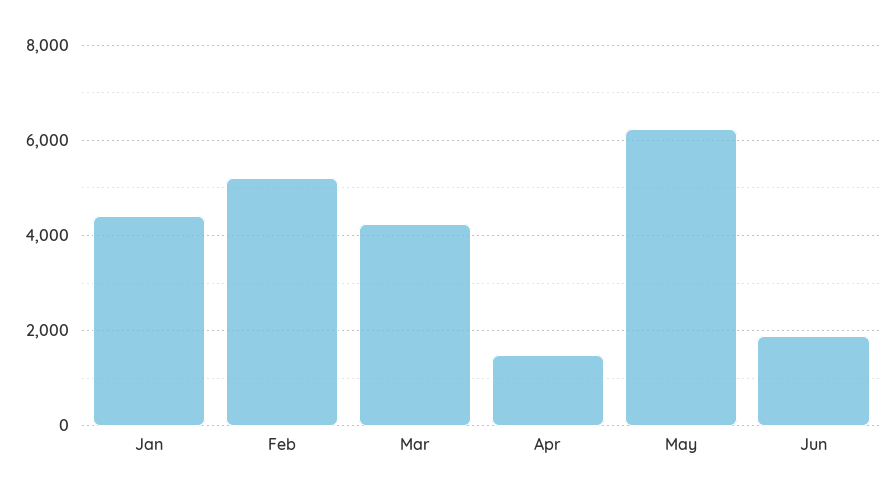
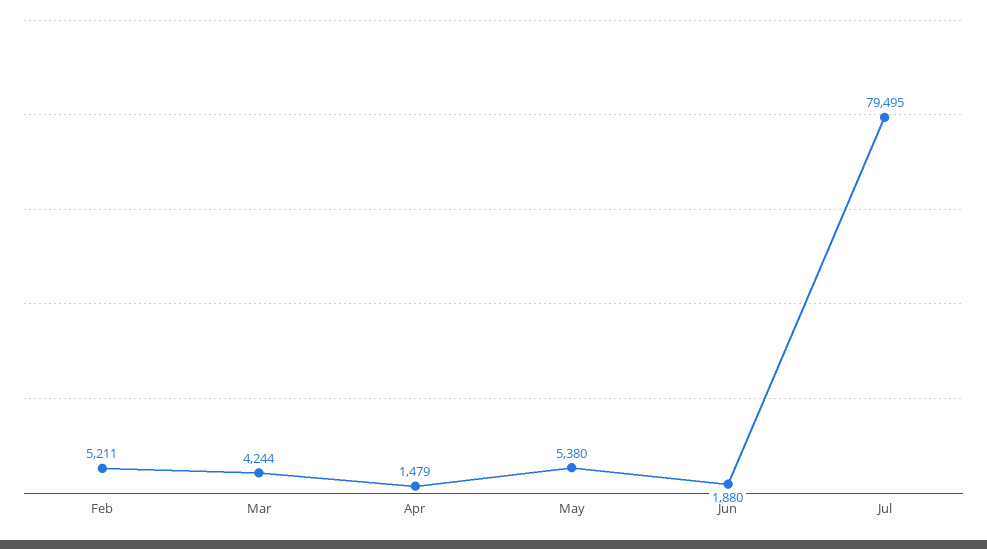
Jan: 4400 -> none
May: 6200 -> 5380
Jul: none -> 79495

